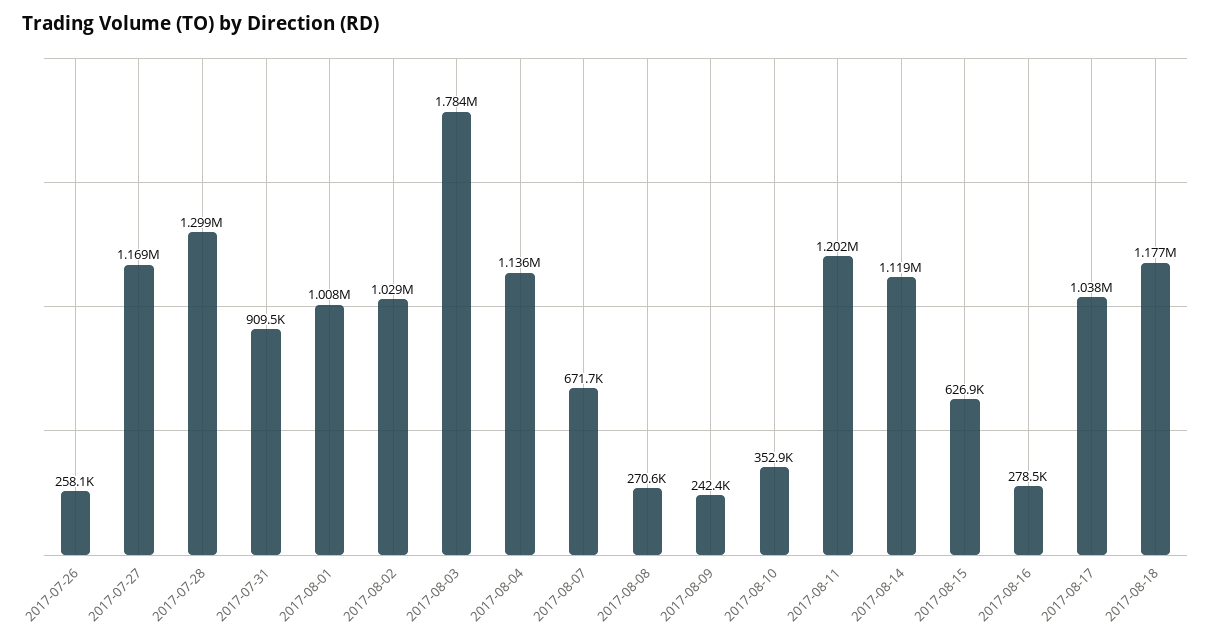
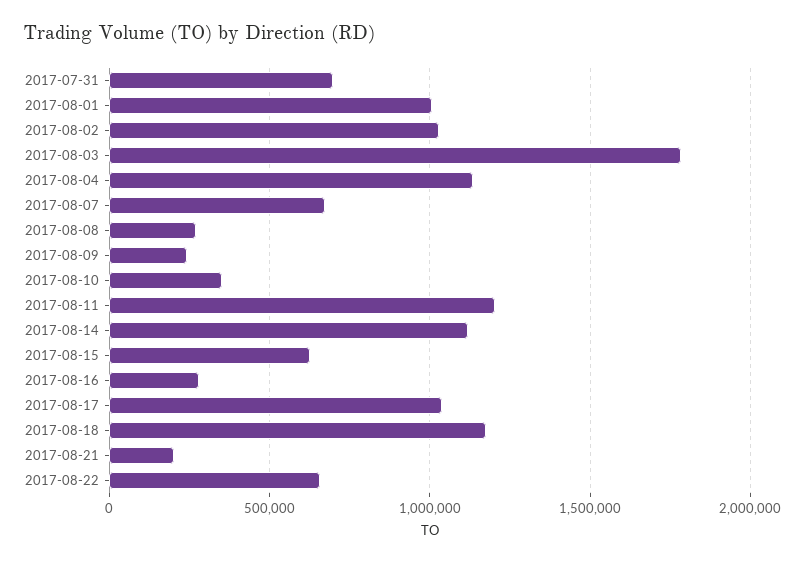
2017-07-26: 258100 -> none
2017-07-27: 1169000 -> none
2017-07-28: 1299000 -> none
2017-07-31: 909500 -> 700000
2017-08-21: none -> 200000
2017-08-22: none -> 650000

